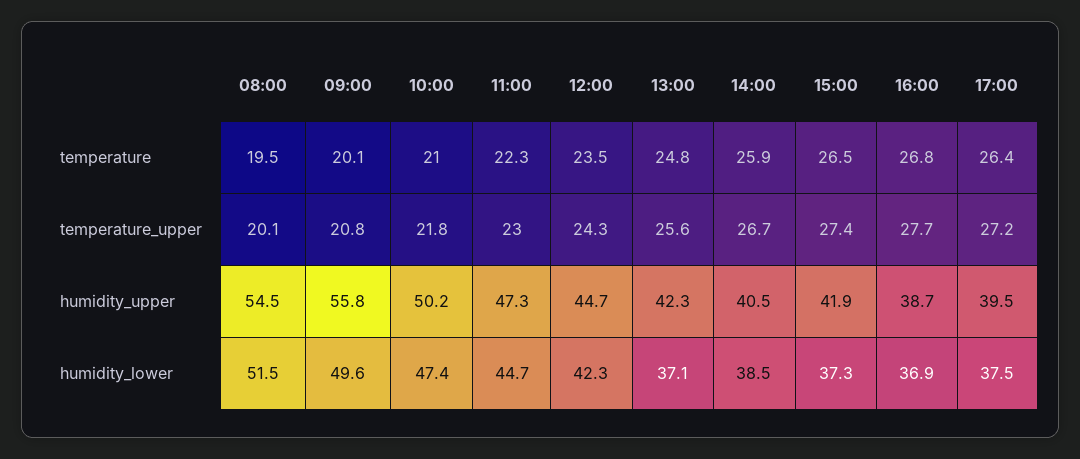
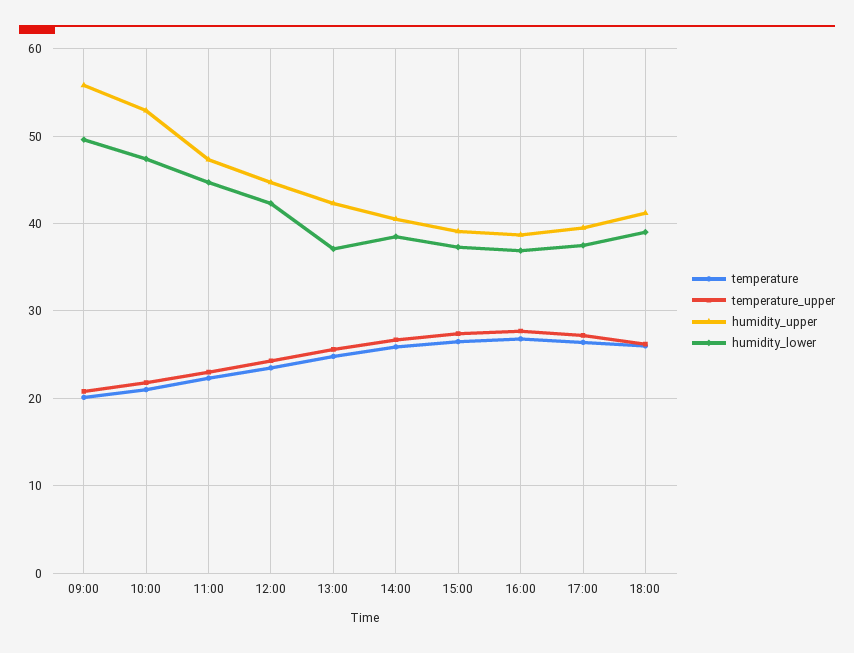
temperature, 08:00: 19.5 -> none
temperature_upper, 08:00: 20.1 -> none
humidity_upper, 08:00: 54.5 -> none
humidity_upper, 10:00: 50.2 -> 53
humidity_upper, 15:00: 41.9 -> 39
humidity_lower, 08:00: 51.5 -> none
temperature, 18:00: none -> 26
temperature_upper, 18:00: none -> 26
humidity_upper, 18:00: none -> 41
humidity_lower, 18:00: none -> 39

